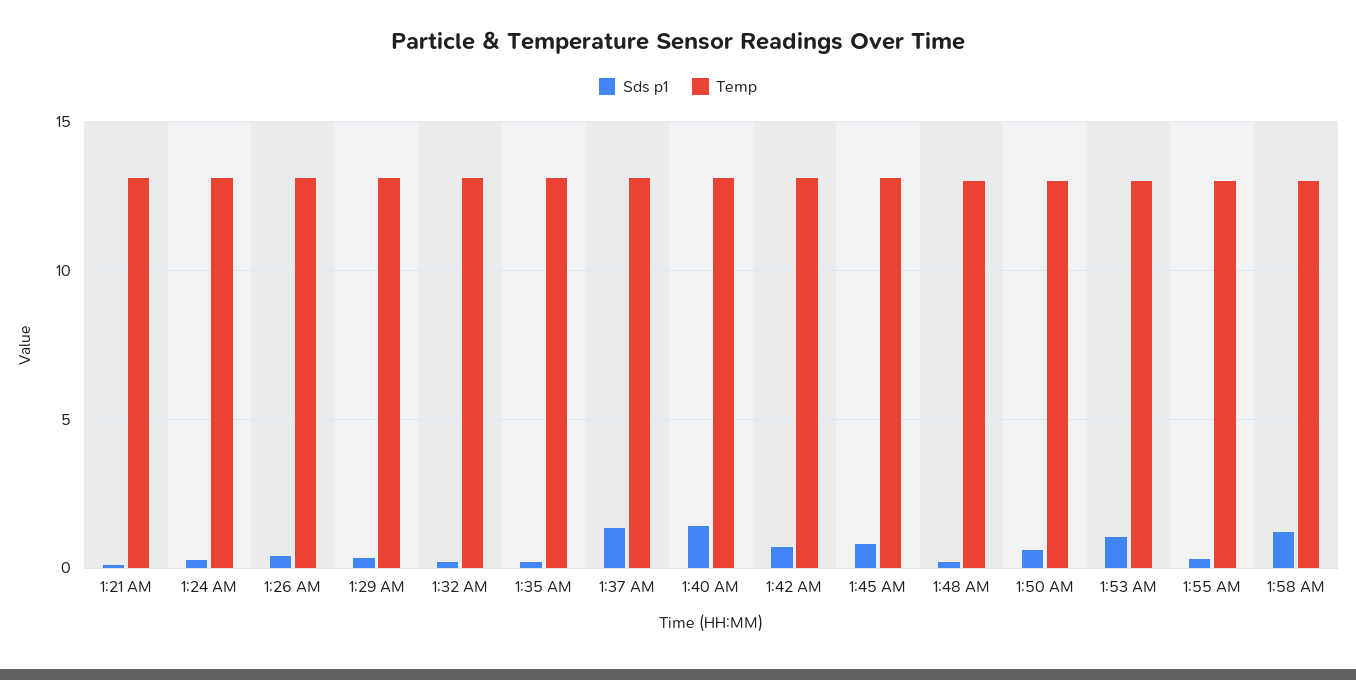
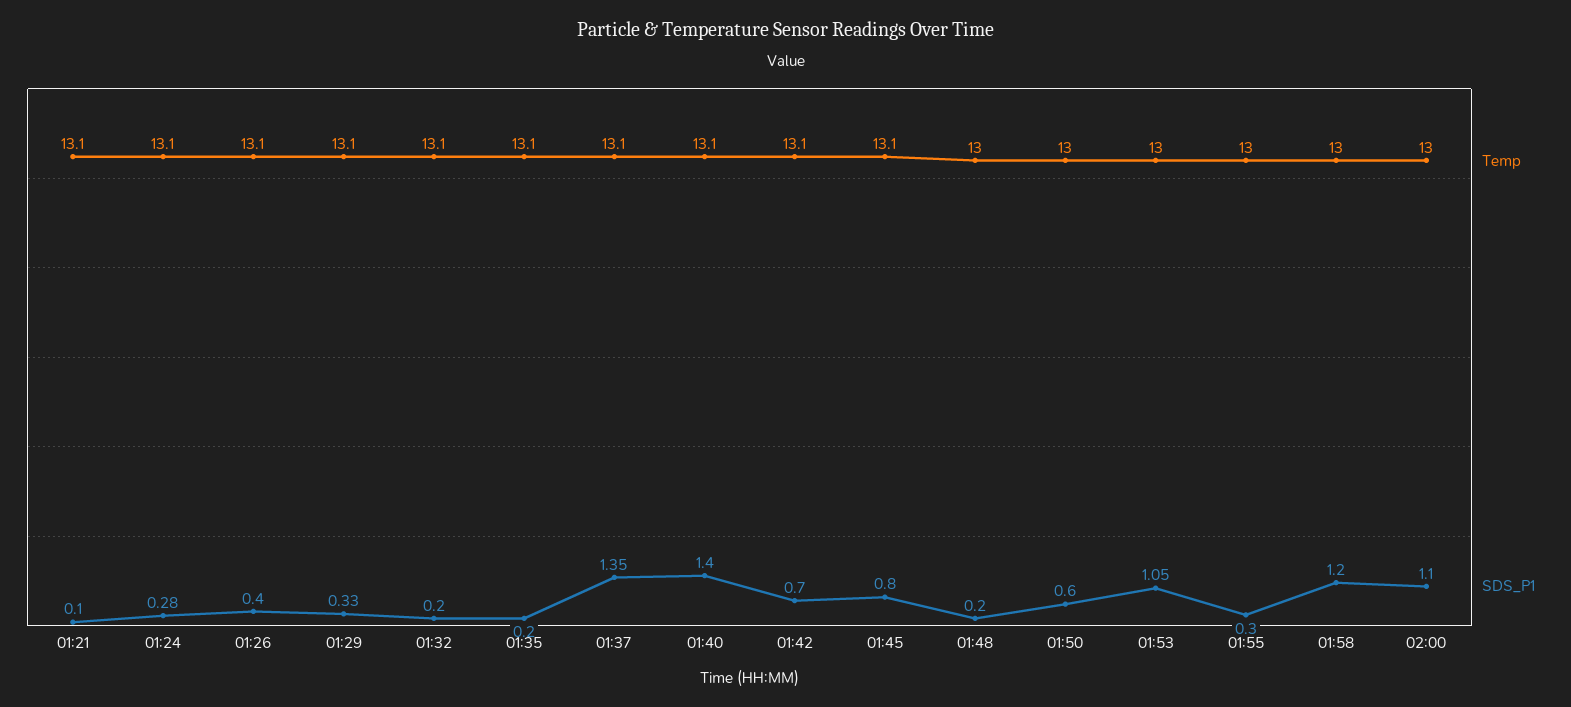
Temp, 02:00: none -> 13
Sds p1, 02:00: none -> 1.1

